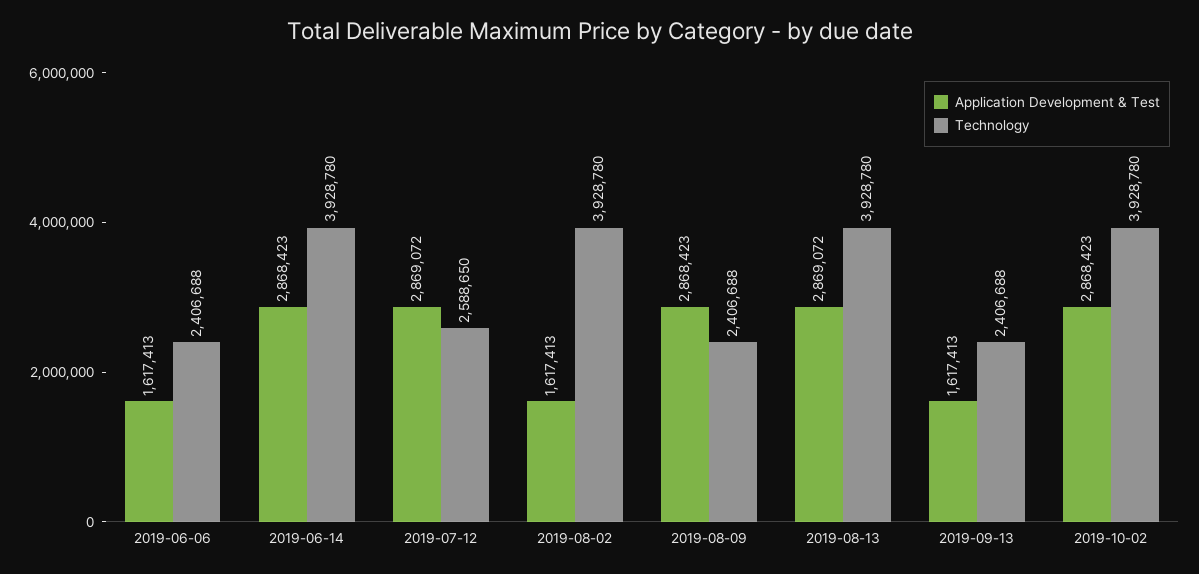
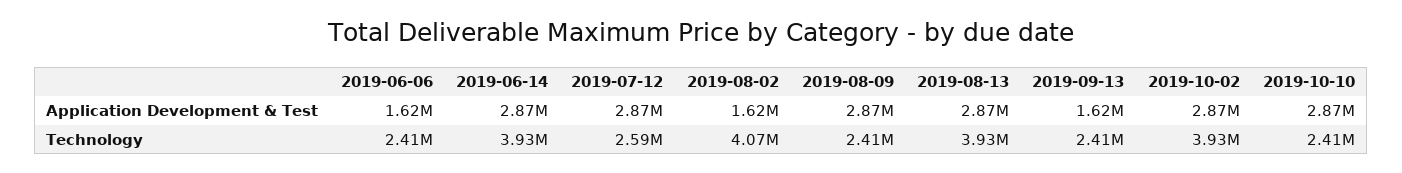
Technology, 2019-08-02: 3928780 -> 4070000
Application Development & Test, 2019-10-10: none -> 2870000
Technology, 2019-10-10: none -> 2410000

